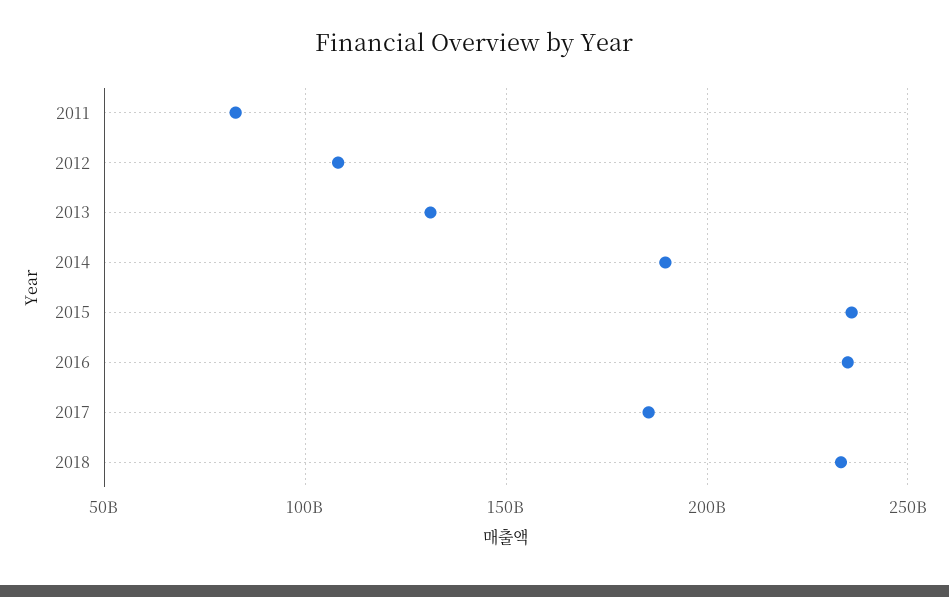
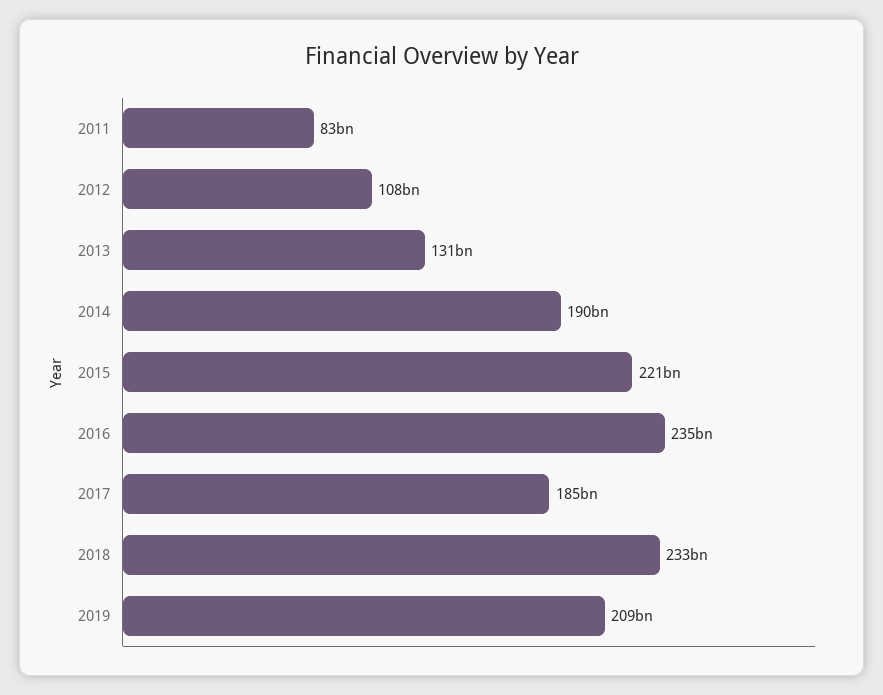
2015: 235000000000 -> 221000000000
2019: none -> 209000000000

